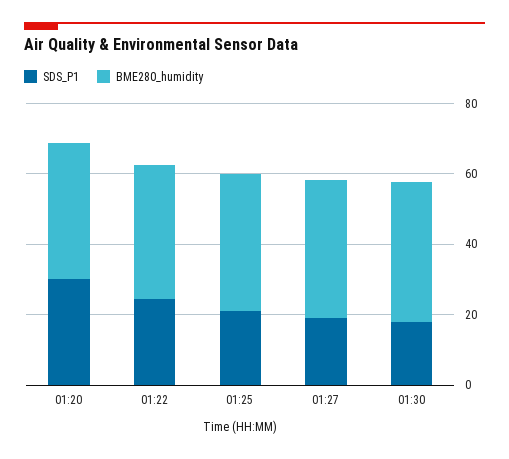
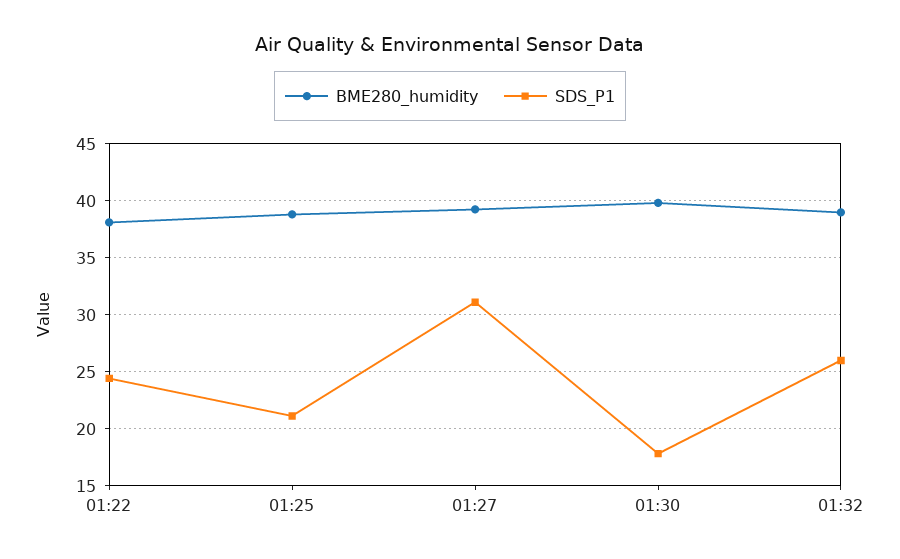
SDS_P1, 01:20: 30 -> none
BME280_humidity, 01:20: 40 -> none
SDS_P1, 01:27: 20 -> 31
BME280_humidity, 01:32: none -> 39
SDS_P1, 01:32: none -> 26

